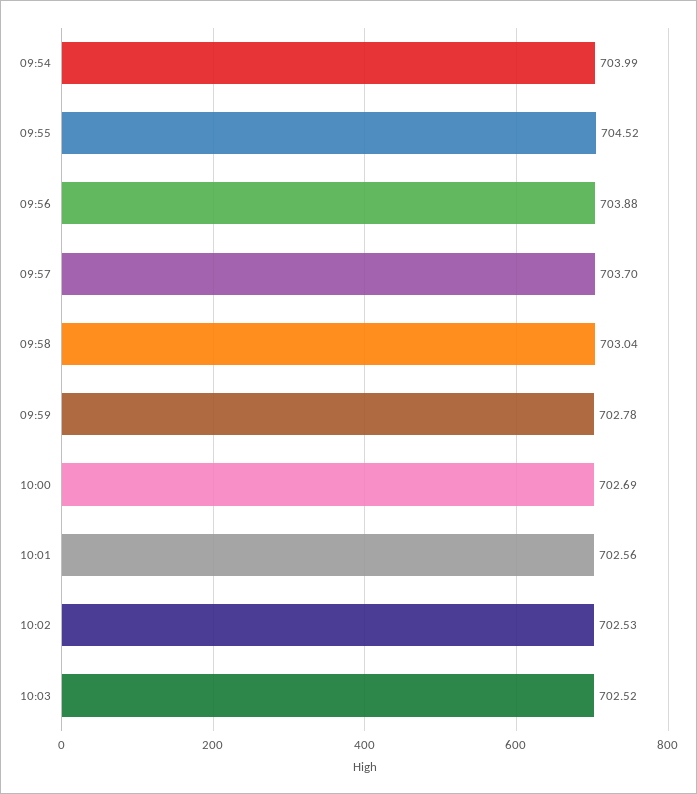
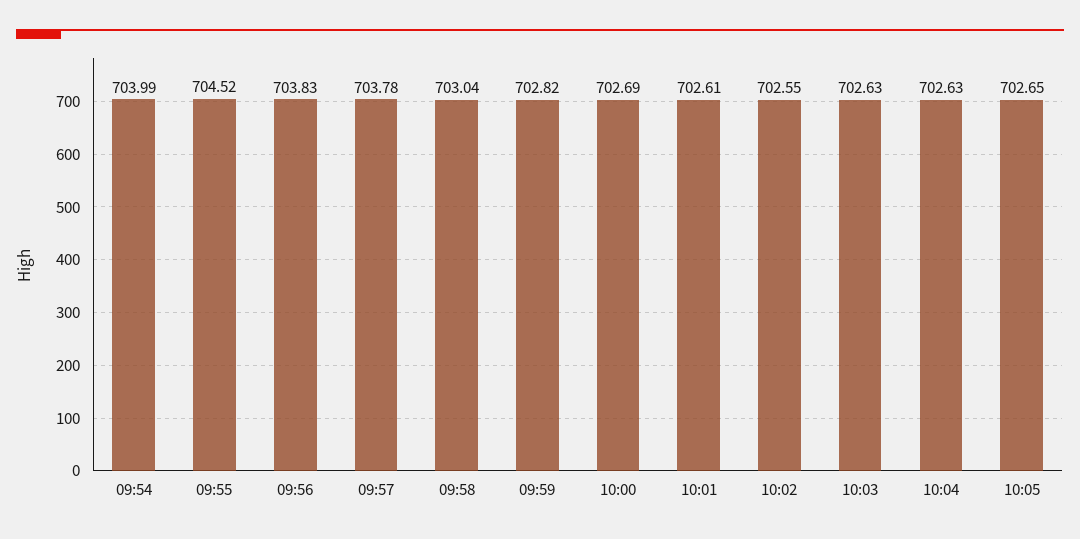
09:56: 703.88 -> 703.83
09:57: 703.7 -> 703.78
09:59: 702.78 -> 702.82
10:01: 702.56 -> 702.61
10:02: 702.53 -> 702.55
10:03: 702.52 -> 702.63
10:04: none -> 702.63
10:05: none -> 702.65

